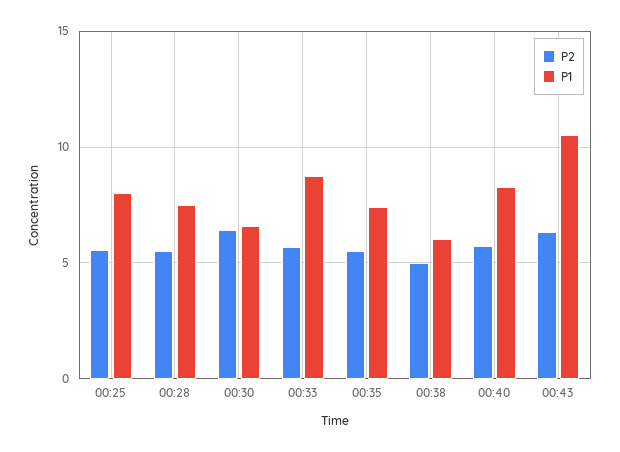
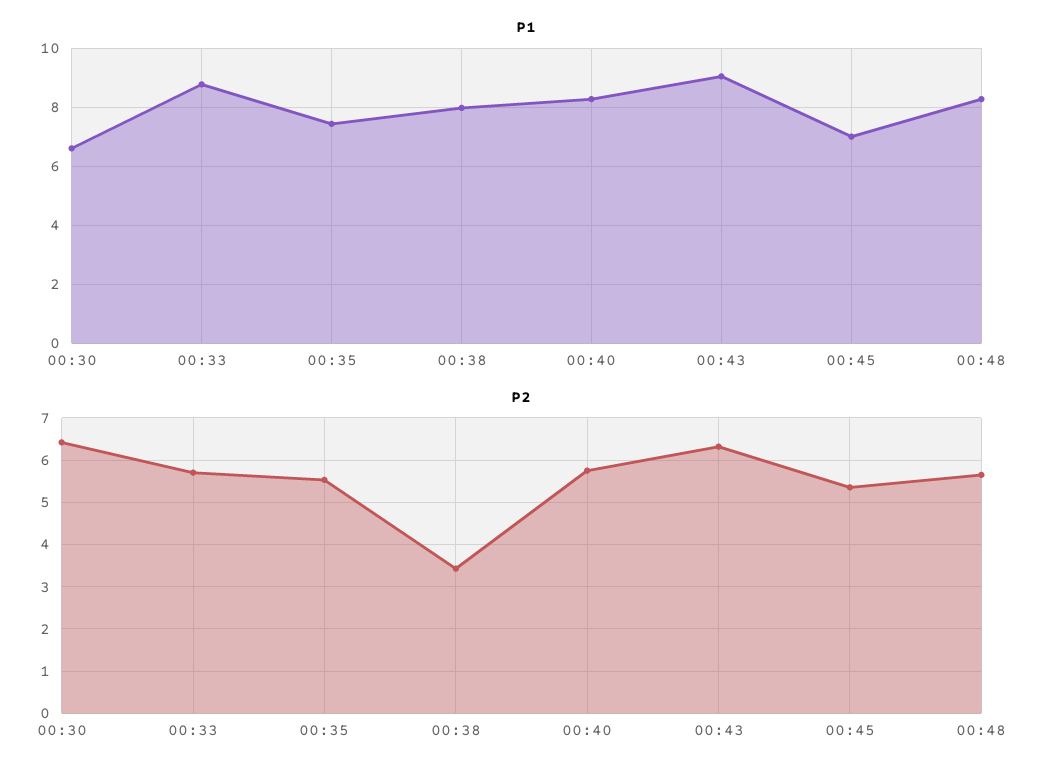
P2, 00:25: 5.5 -> none
P1, 00:25: 8 -> none
P2, 00:28: 5.5 -> none
P1, 00:28: 7.5 -> none
P2, 00:38: 5 -> 3.4
P1, 00:38: 6 -> 8
P1, 00:43: 10.5 -> 9
P1, 00:45: none -> 7
P1, 00:48: none -> 8.25
P2, 00:45: none -> 5.4
P2, 00:48: none -> 5.6

